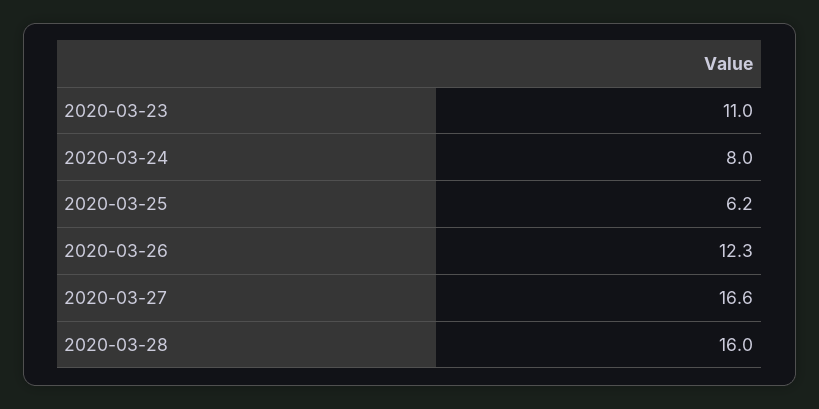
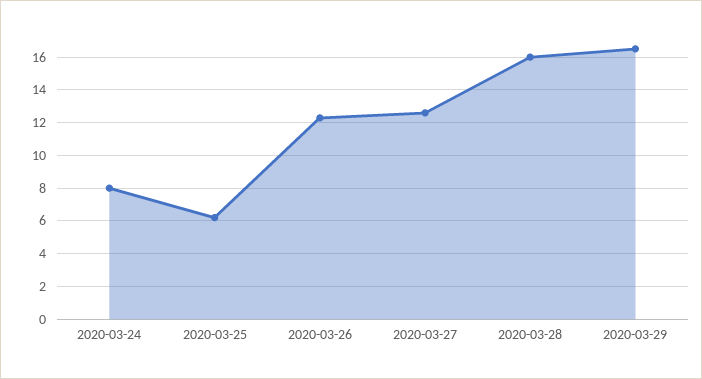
2020-03-23: 11 -> none
2020-03-27: 16.6 -> 12.5
2020-03-29: none -> 16.5

